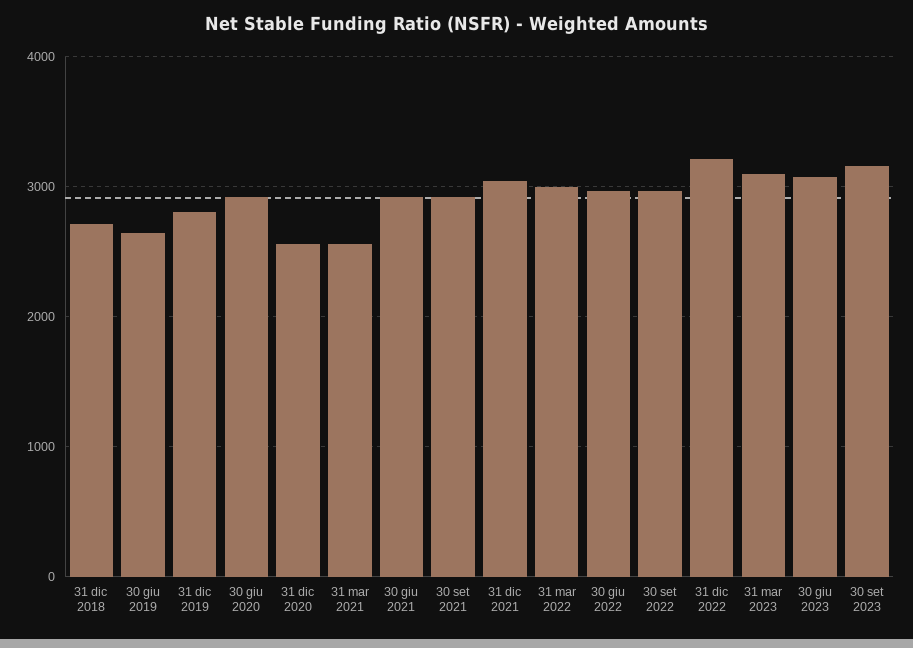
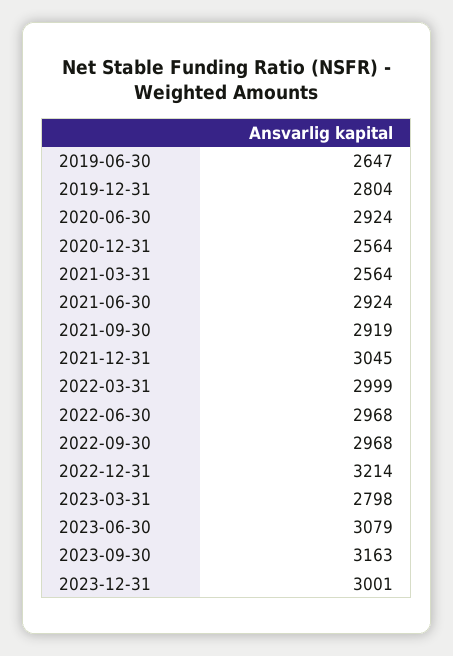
31 dic 2018: 2700 -> none
31 mar 2023: 3100 -> 2798
2023-12-31: none -> 3001

